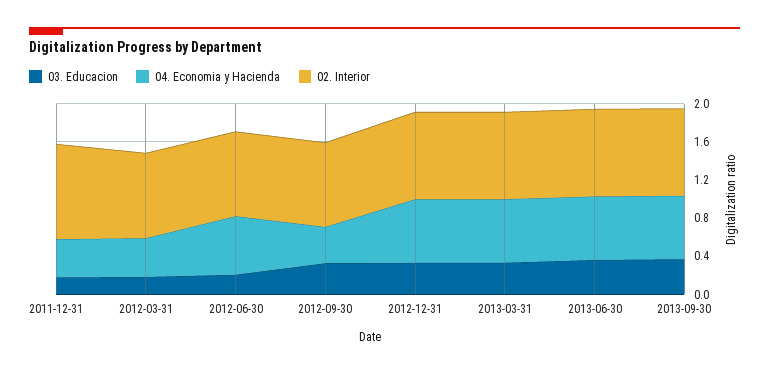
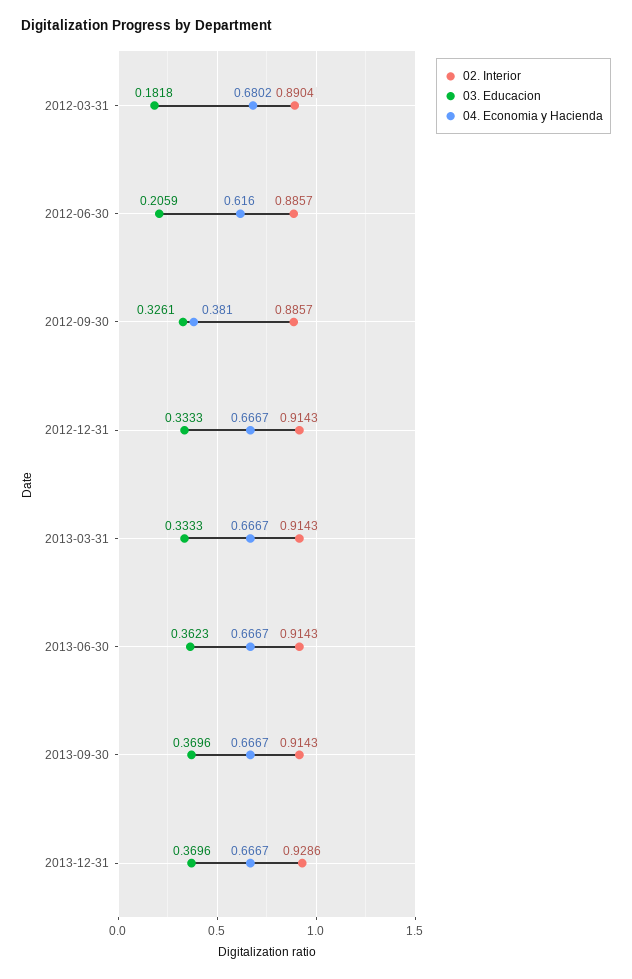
03. Educacion, 2011-12-31: 0.2 -> none
04. Economia y Hacienda, 2011-12-31: 0.4 -> none
02. Interior, 2011-12-31: 1 -> none
04. Economia y Hacienda, 2012-03-31: 0.4 -> 0.6802
02. Interior, 2013-12-31: none -> 0.9286
03. Educacion, 2013-12-31: none -> 0.3696
04. Economia y Hacienda, 2013-12-31: none -> 0.6667

